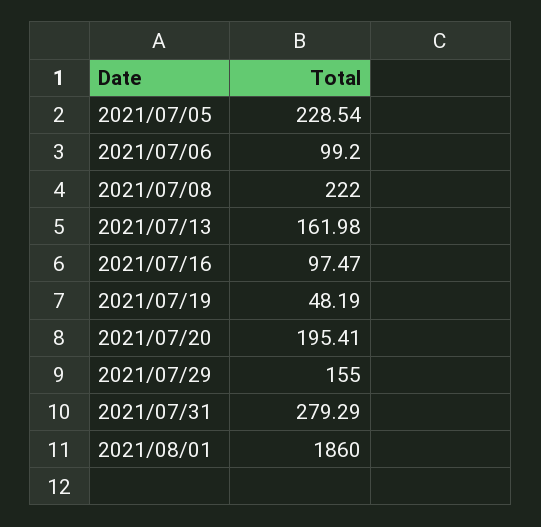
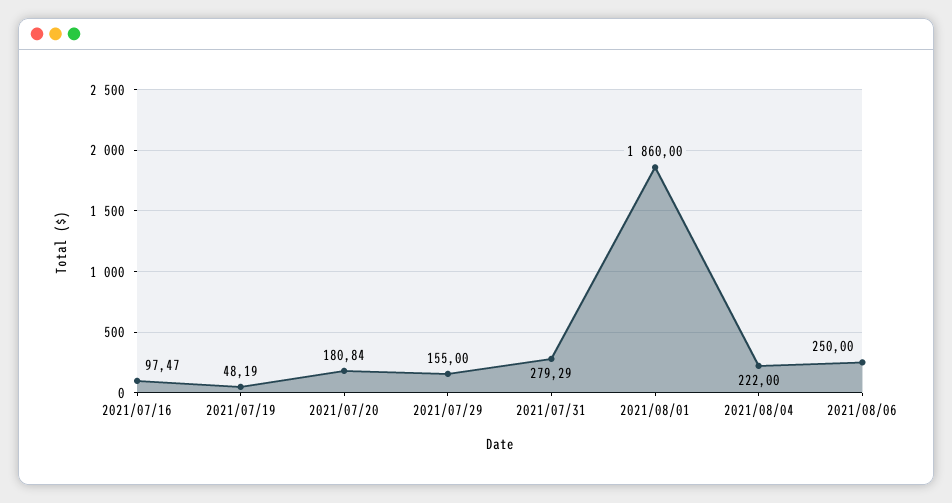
2021/07/05: 228.54 -> none
2021/07/06: 99.2 -> none
2021/07/08: 222 -> none
2021/07/13: 161.98 -> none
2021/07/20: 195.41 -> 180.84
2021/08/04: none -> 222
2021/08/06: none -> 250

